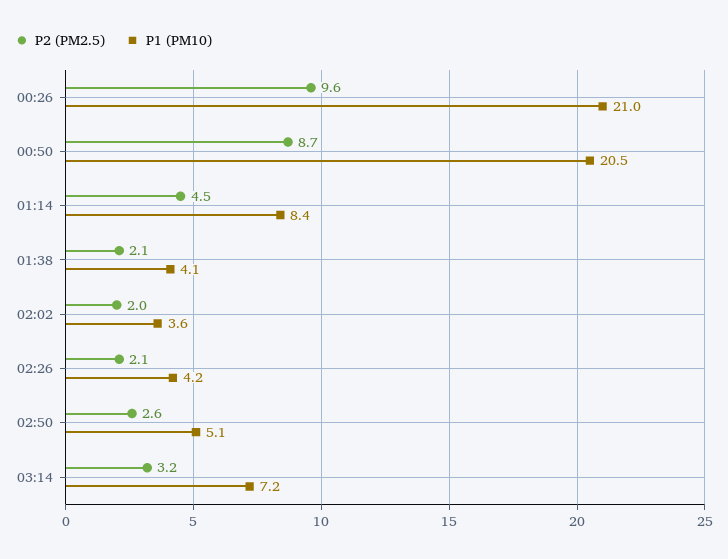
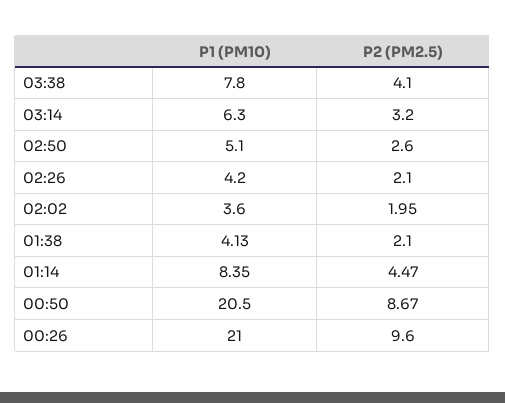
P1 (PM10), 03:14: 7.2 -> 6.3
P1 (PM10), 03:38: none -> 7.8
P2 (PM2.5), 03:38: none -> 4.1

